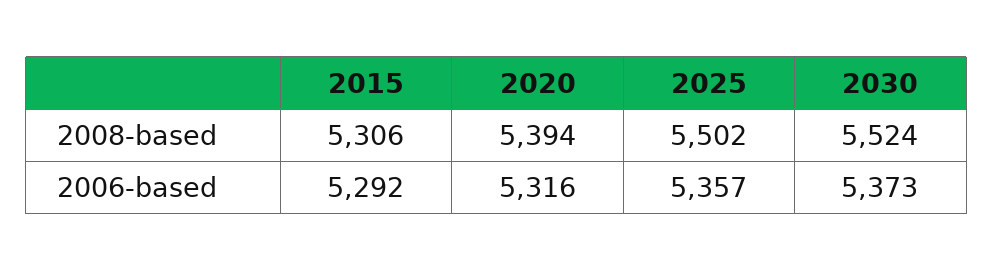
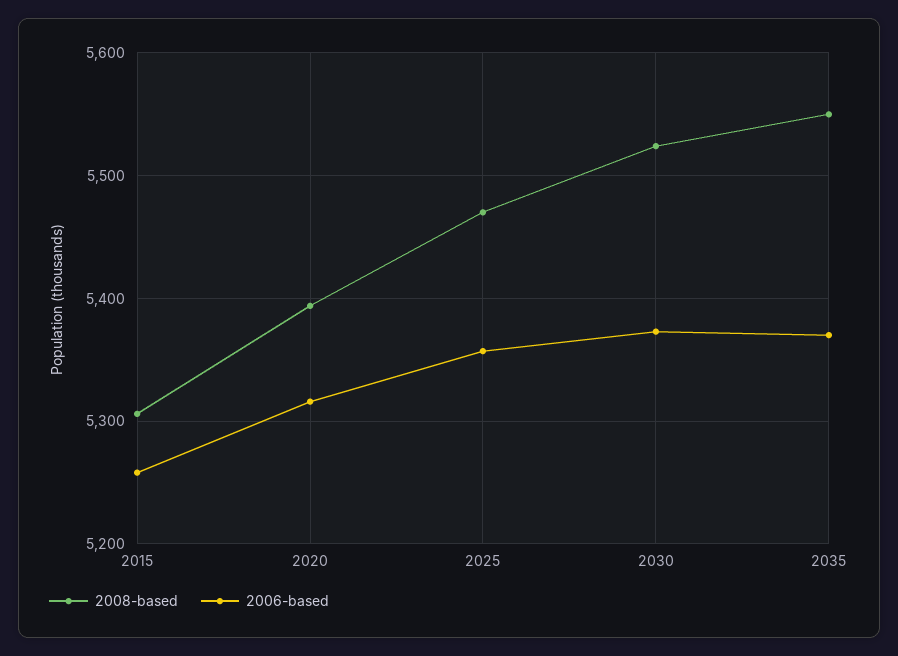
2008-based, 2025: 5502 -> 5470
2006-based, 2015: 5292 -> 5260
2008-based, 2035: none -> 5550
2006-based, 2035: none -> 5370

